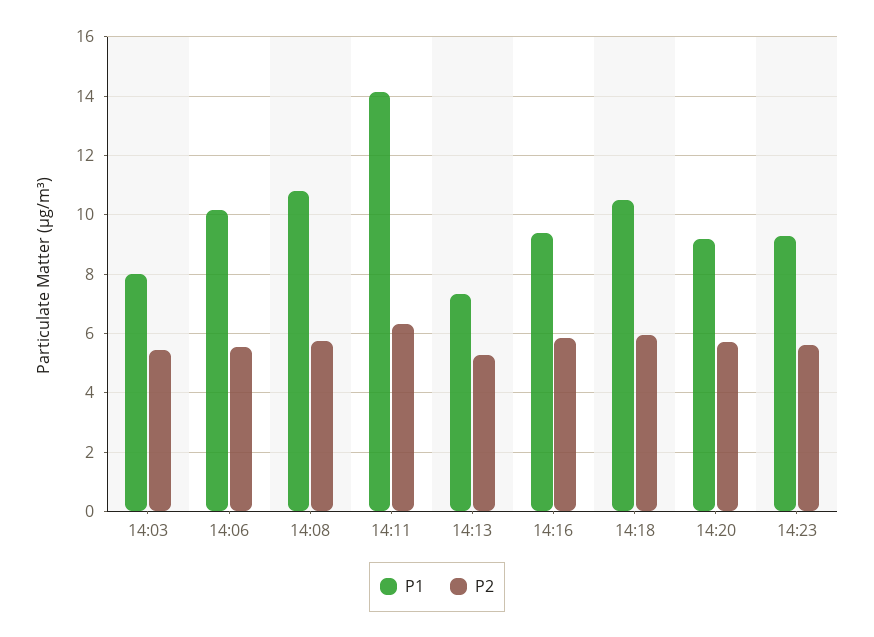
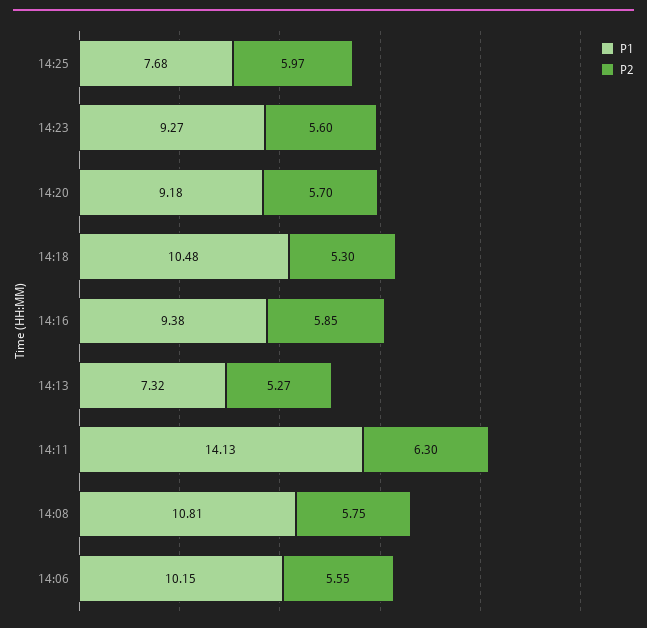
P1, 14:03: 8 -> none
P2, 14:03: 5.5 -> none
P2, 14:18: 6 -> 5.3
P1, 14:25: none -> 7.68
P2, 14:25: none -> 5.97

